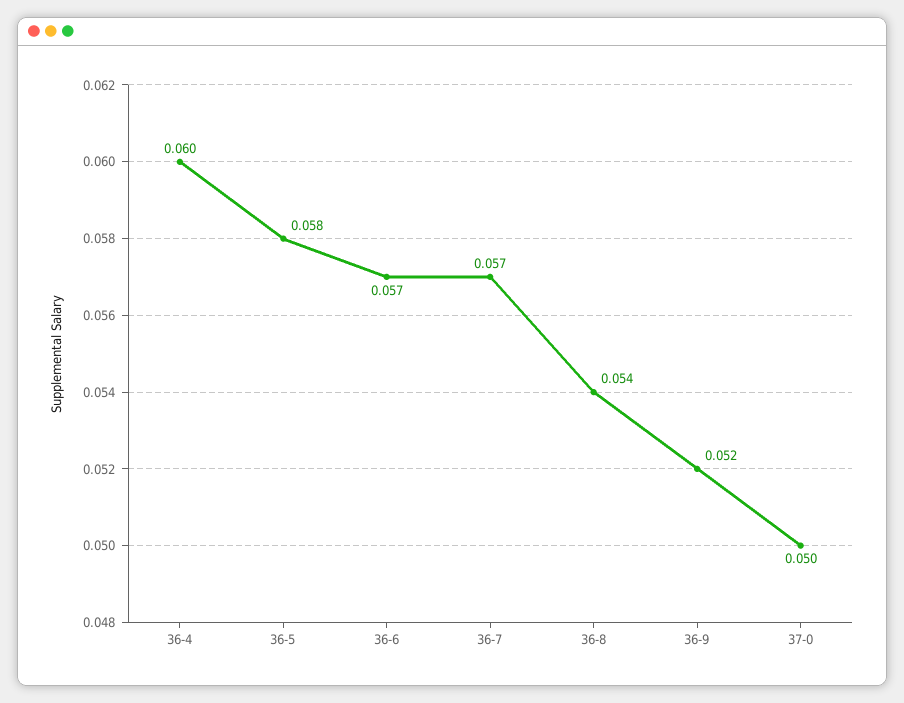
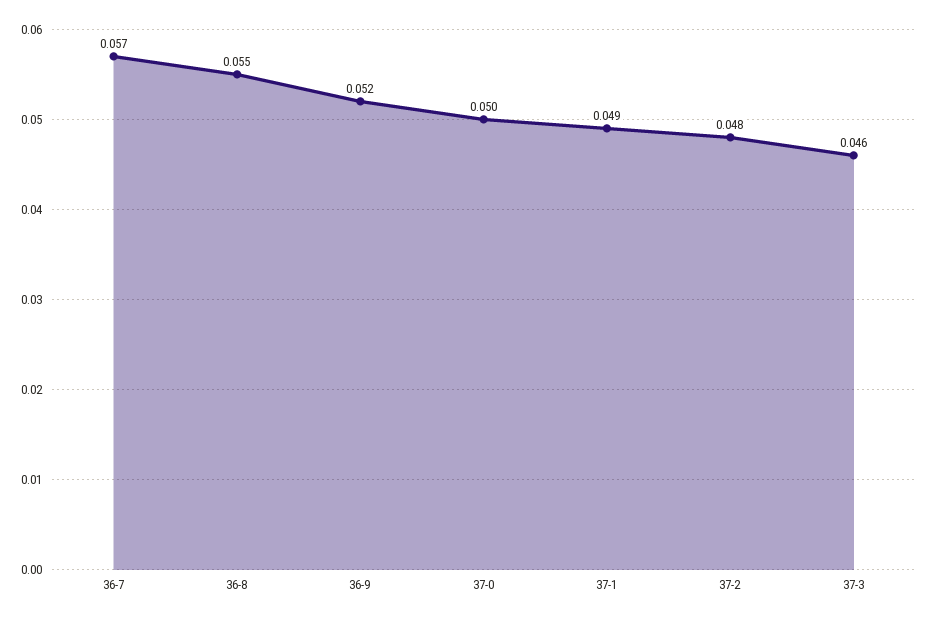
36-4: 0.06 -> none
36-5: 0.058 -> none
36-6: 0.057 -> none
36-8: 0.054 -> 0.055
37-1: none -> 0.049
37-2: none -> 0.048
37-3: none -> 0.046

